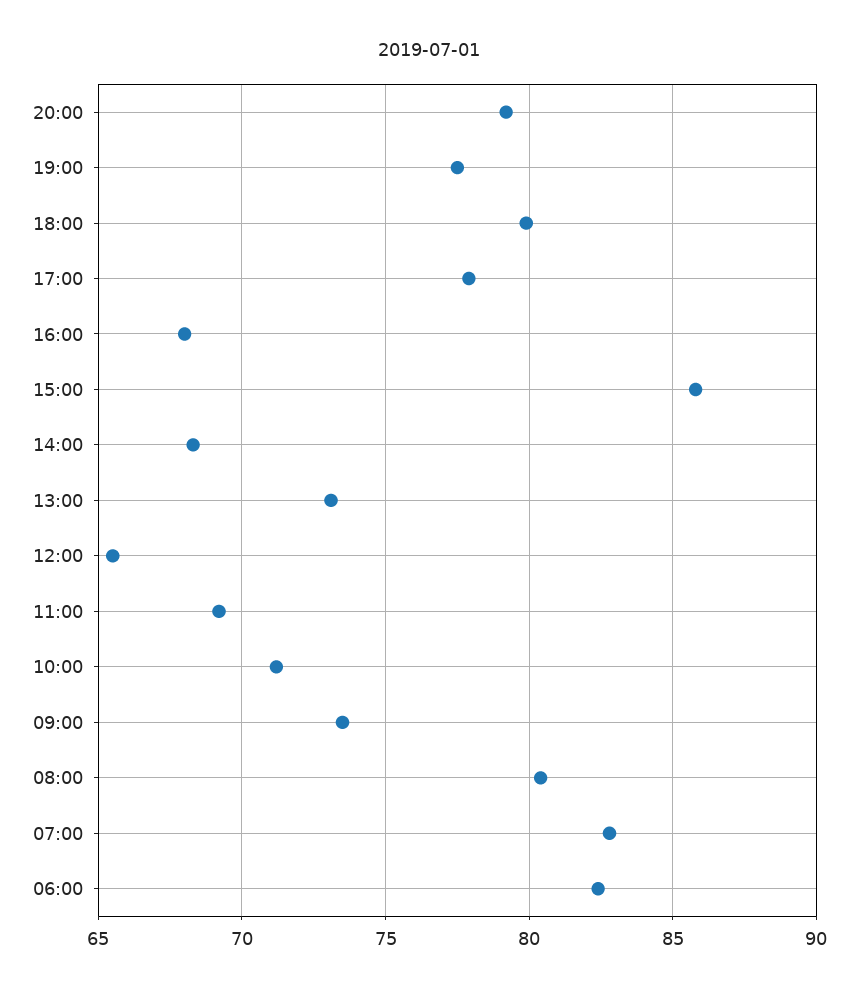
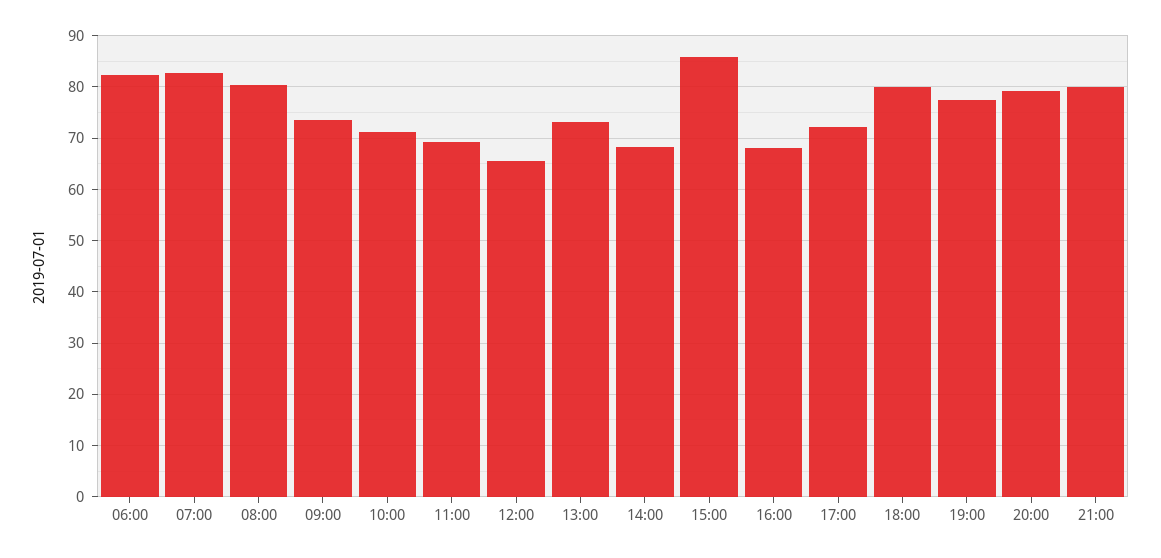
17:00: 78 -> 72
21:00: none -> 80

